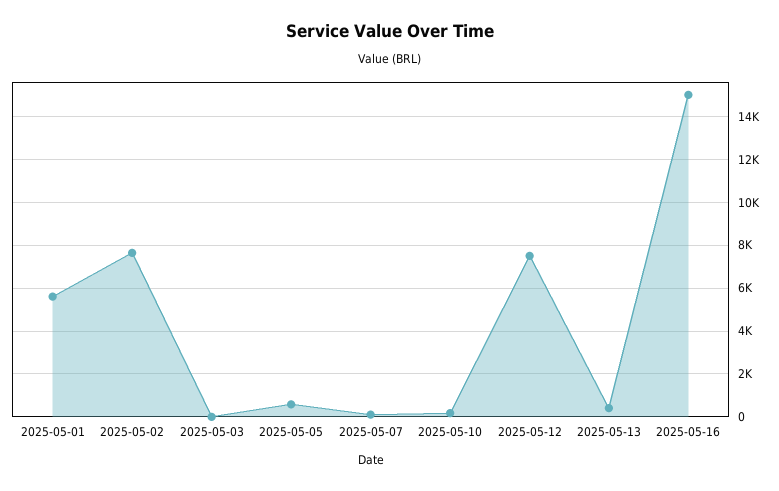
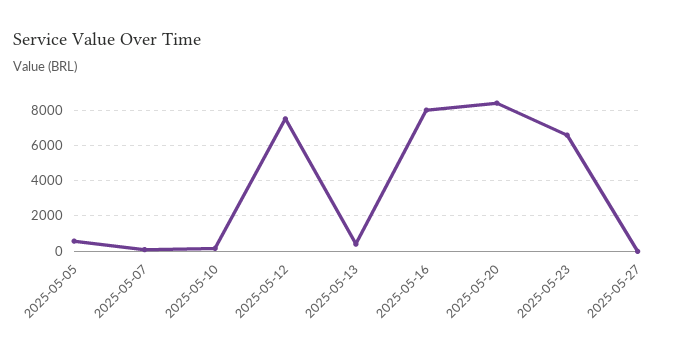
2025-05-01: 5500 -> none
2025-05-02: 7500 -> none
2025-05-03: 0 -> none
2025-05-16: 15000 -> 8000
2025-05-20: none -> 8500
2025-05-23: none -> 6500
2025-05-27: none -> 0

